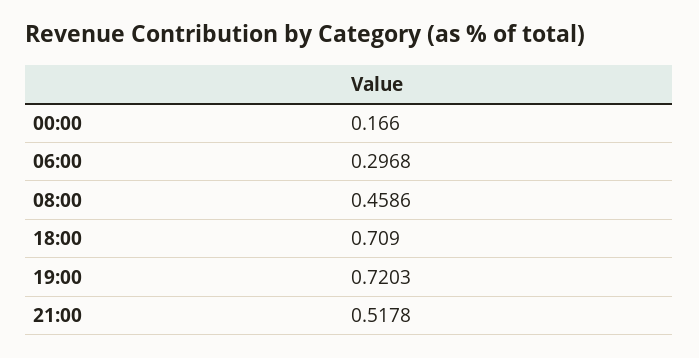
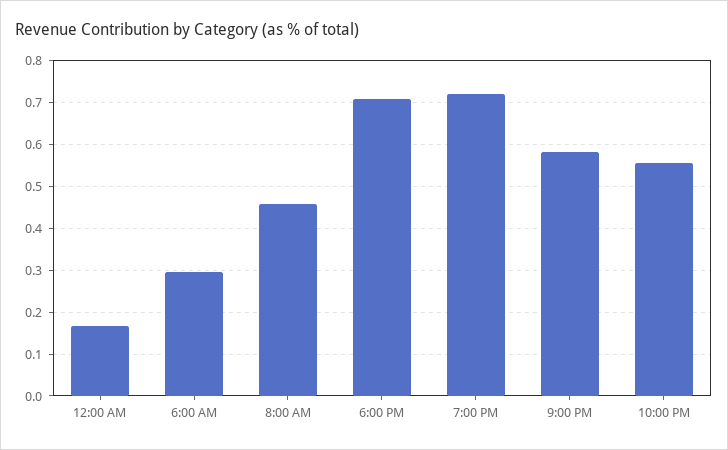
21:00: 0.5178 -> 0.58
10:00 PM: none -> 0.56

